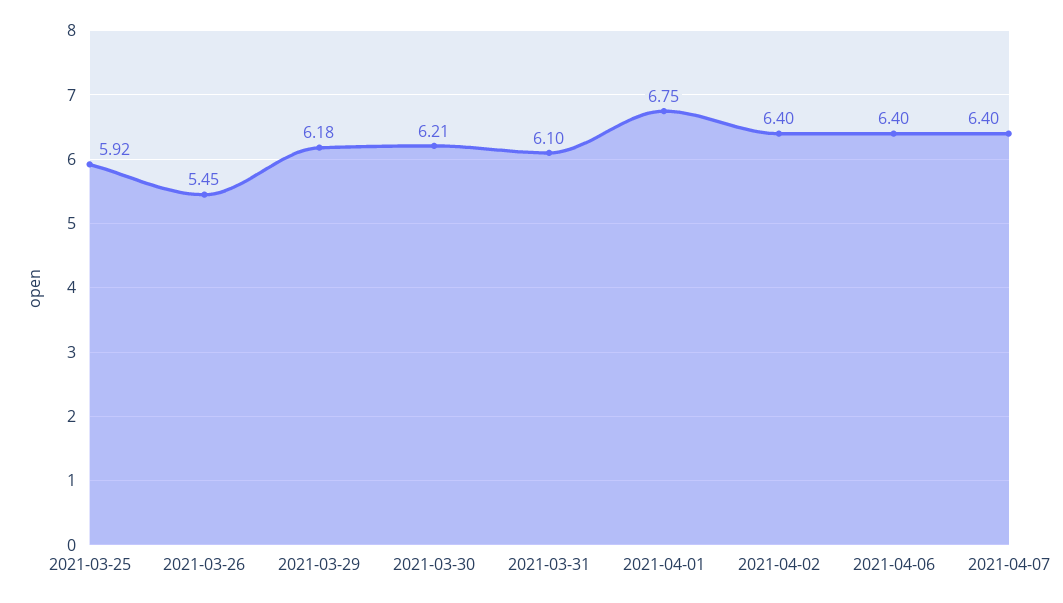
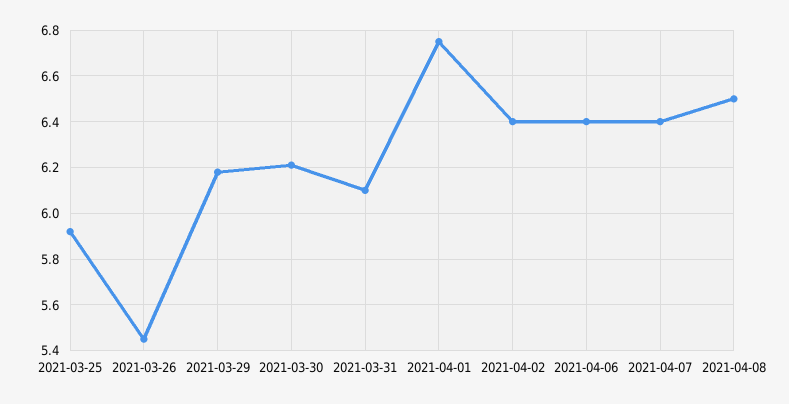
2021-04-08: none -> 6.5

